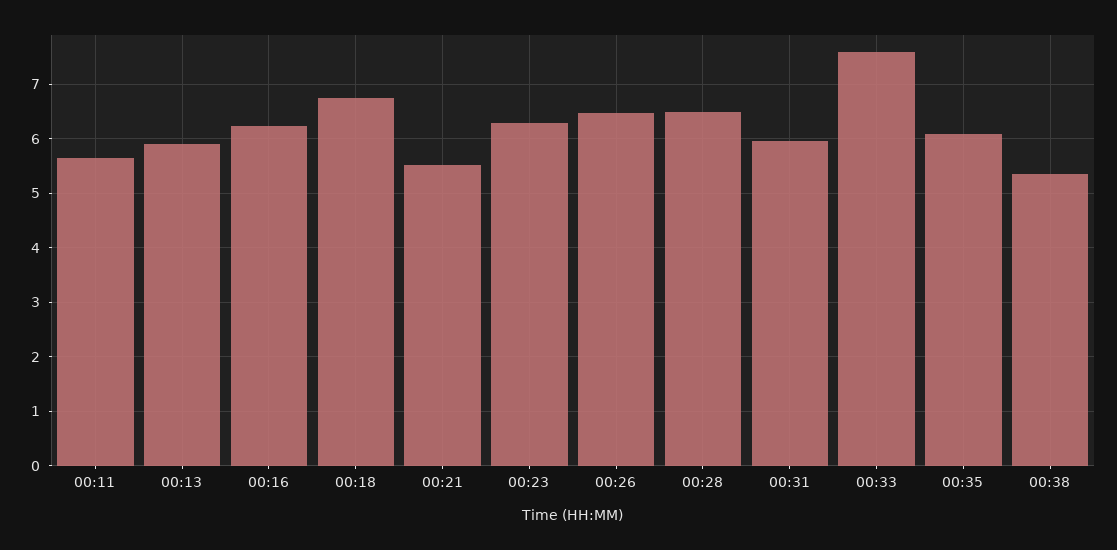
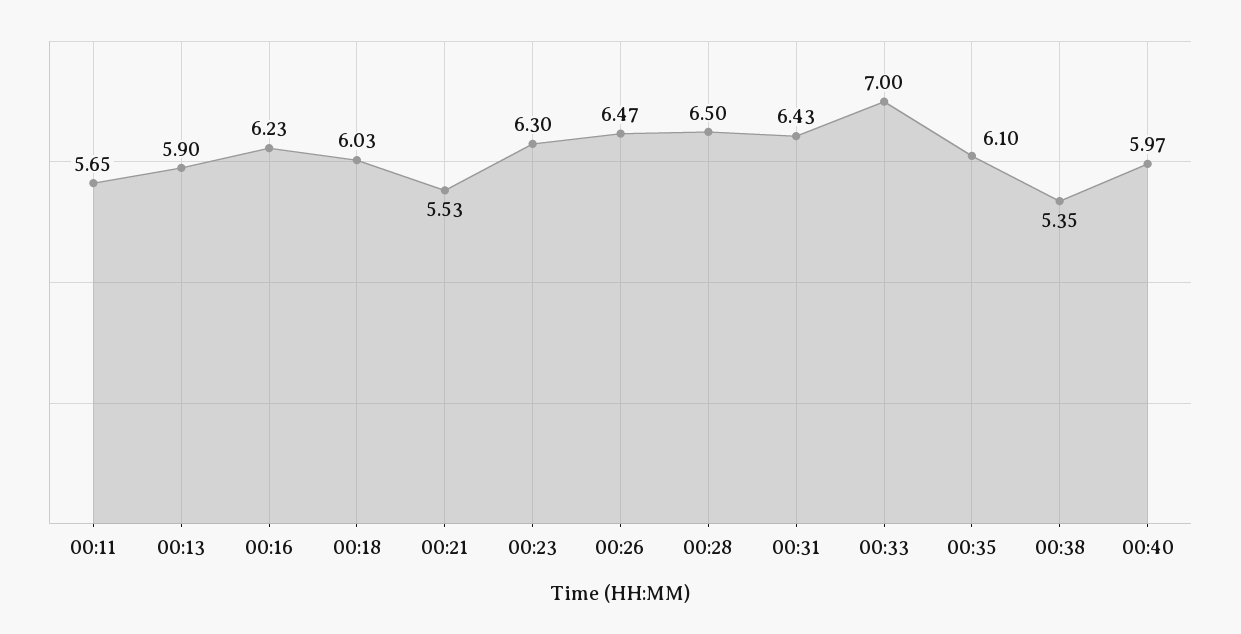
00:18: 6.8 -> 6.03
00:31: 6 -> 6.43
00:33: 7.6 -> 7
00:40: none -> 5.97

